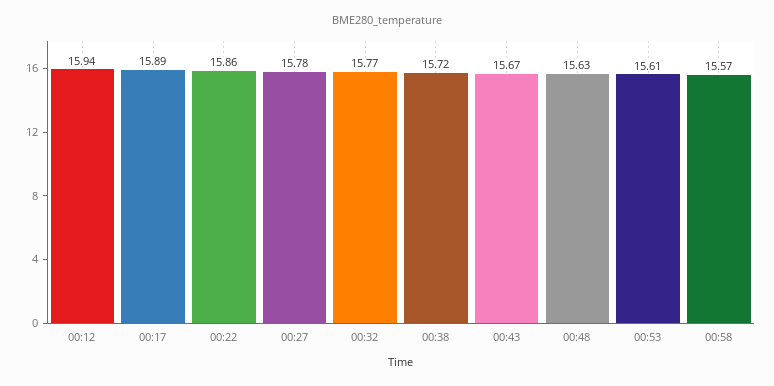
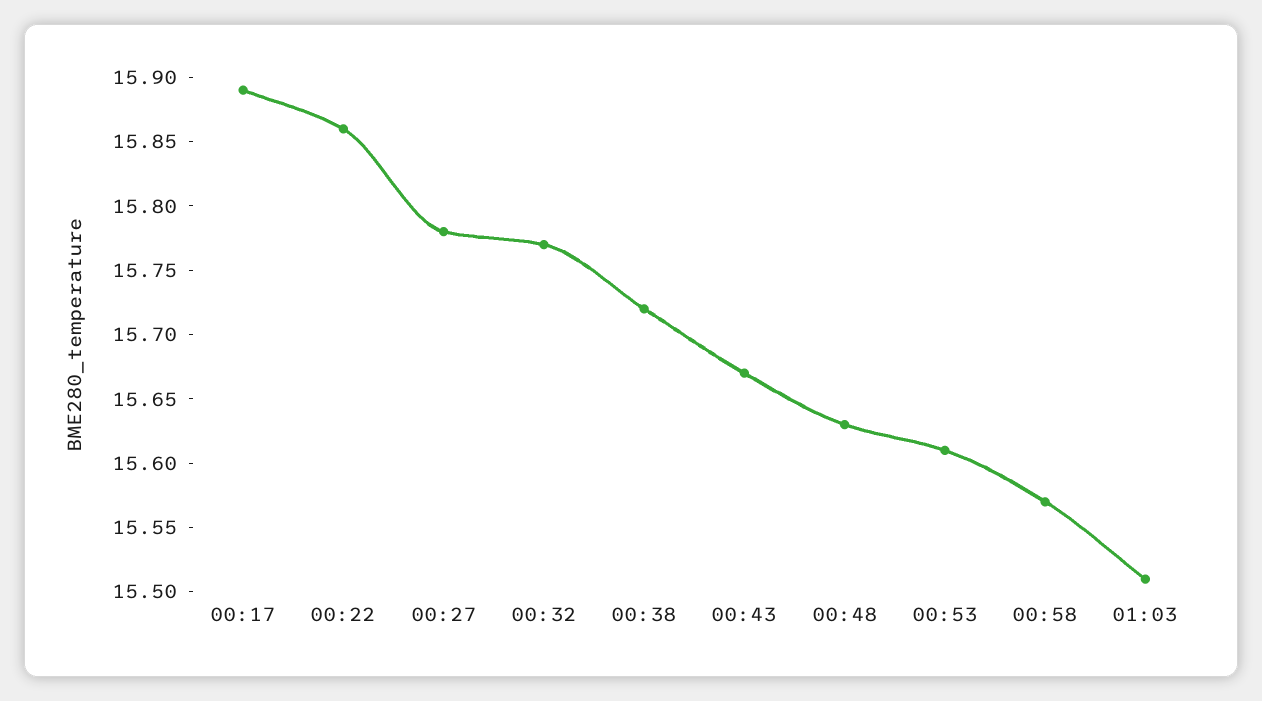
00:12: 15.94 -> none
01:03: none -> 15.51

